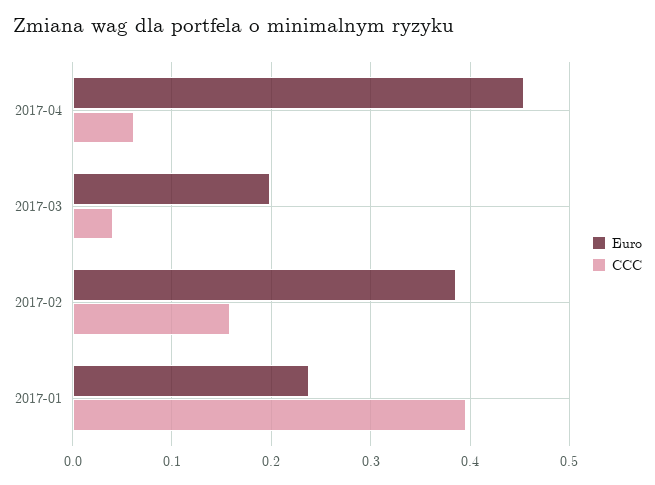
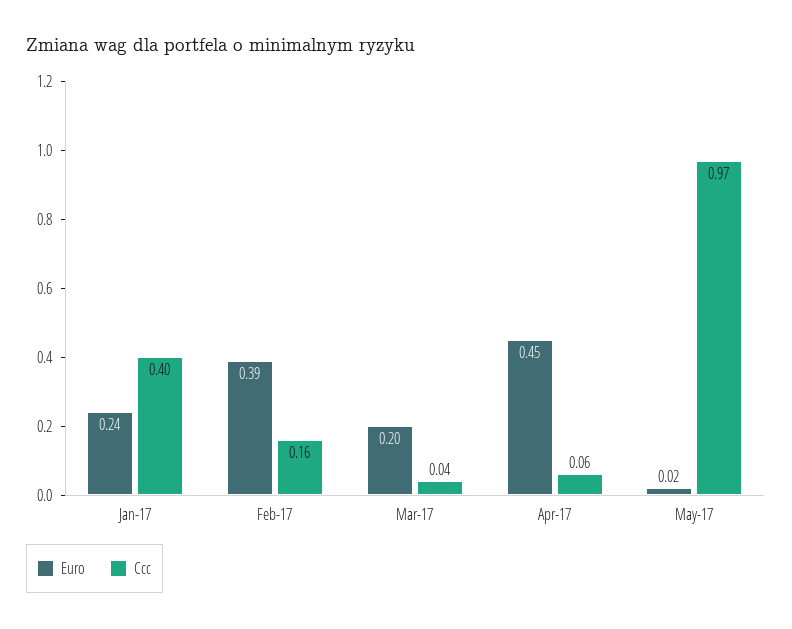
Euro, May-17: none -> 0.02
CCC, May-17: none -> 0.97

